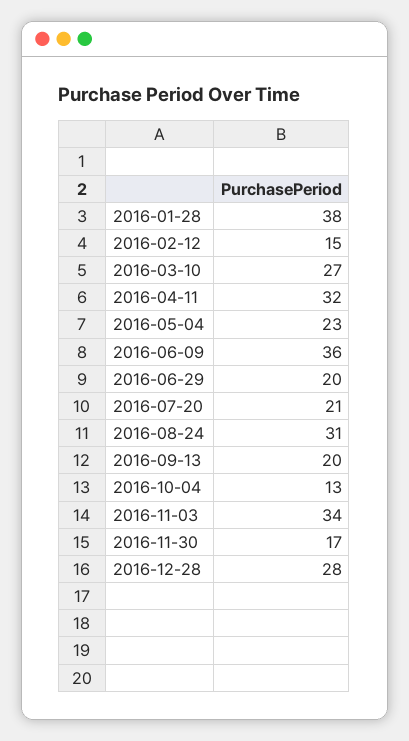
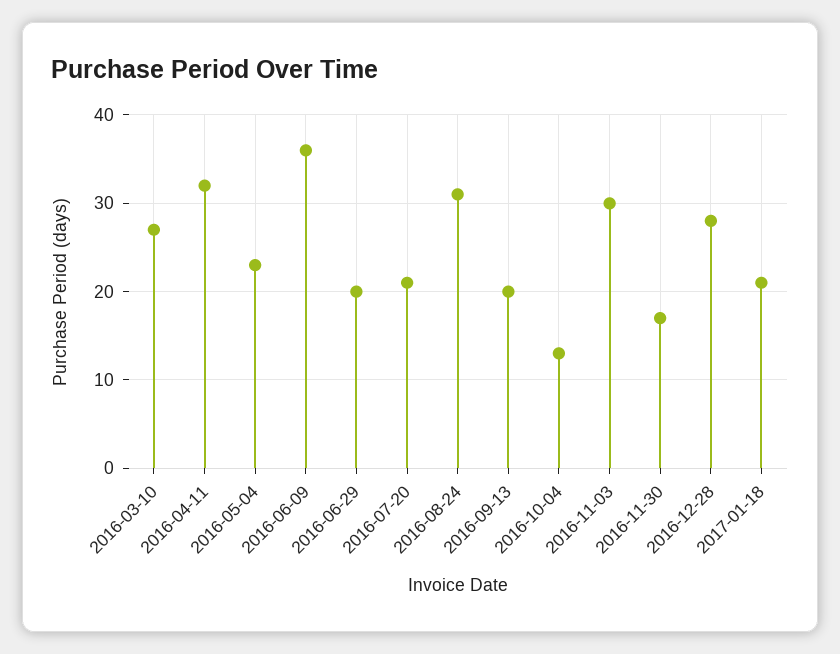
2016-01-28: 38 -> none
2016-02-12: 15 -> none
2016-11-03: 34 -> 30
2017-01-18: none -> 21

